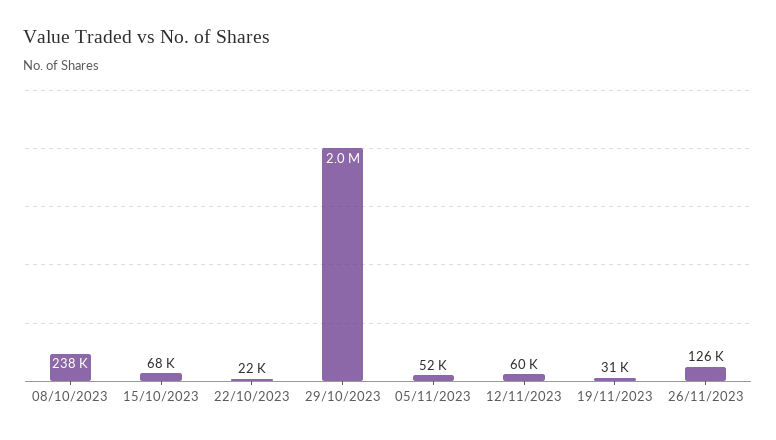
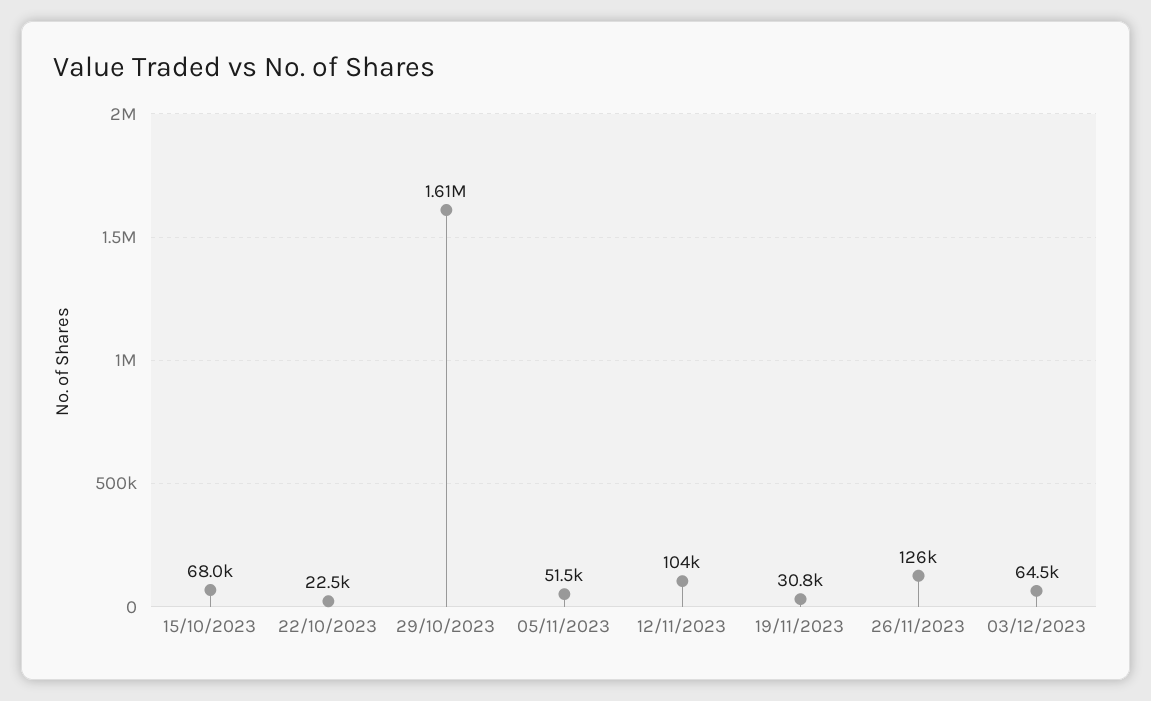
08/10/2023: 238000 -> none
29/10/2023: 2000000 -> 1610000
12/11/2023: 60000 -> 104000
03/12/2023: none -> 64500

